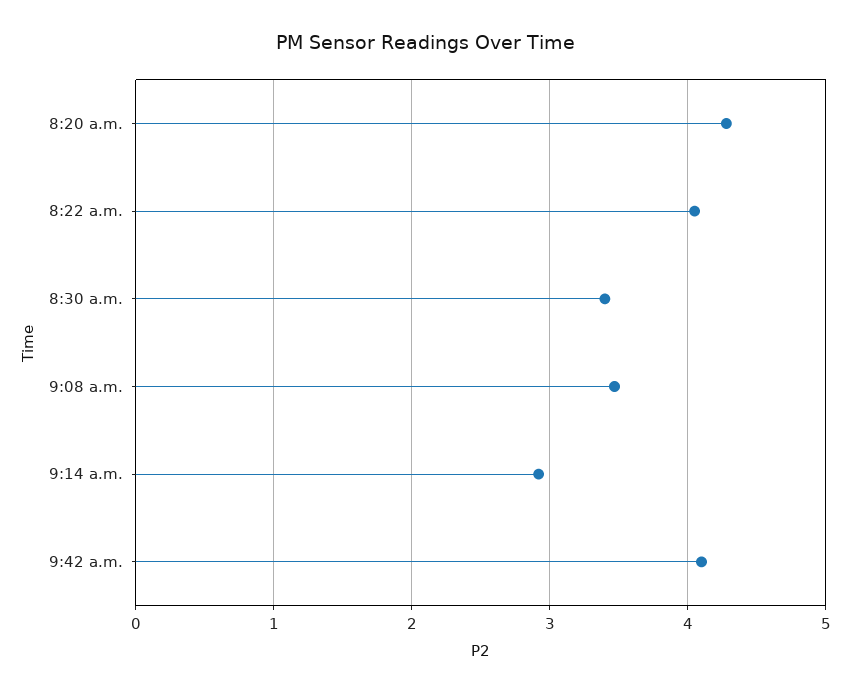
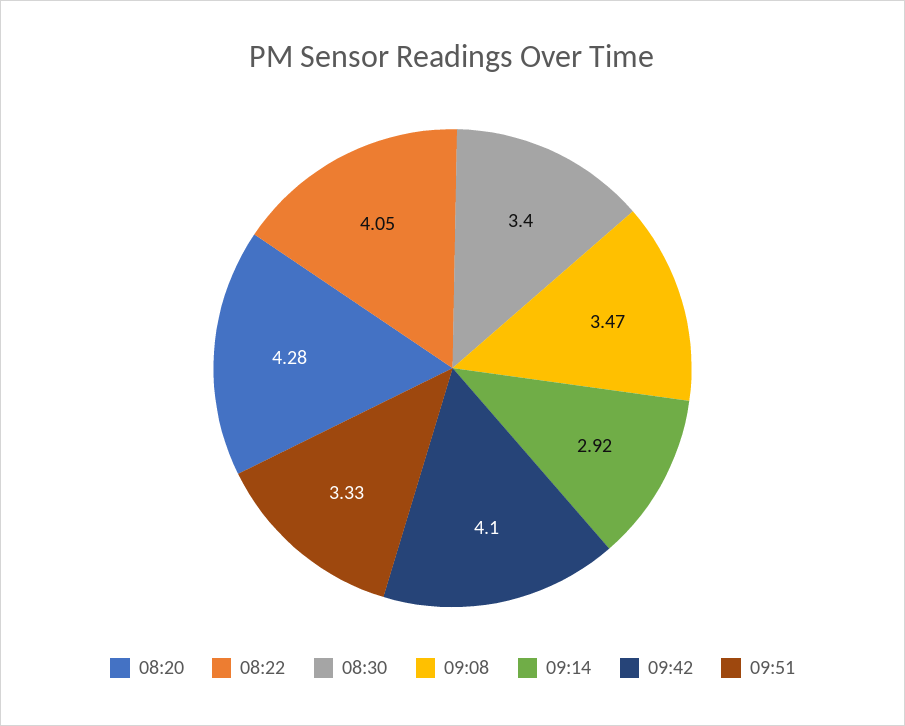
09:51: none -> 3.33

